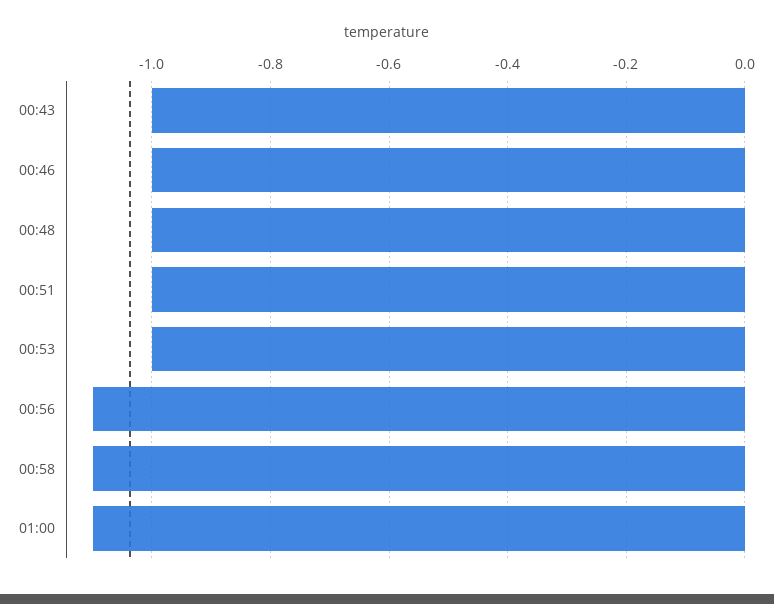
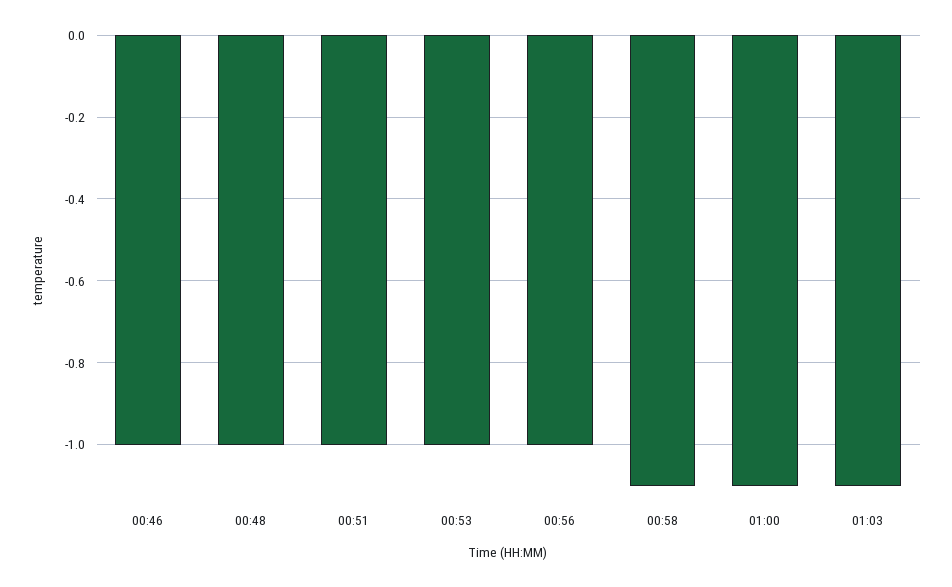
00:43: -1 -> none
00:56: -1.1 -> -1
01:03: none -> -1.1

